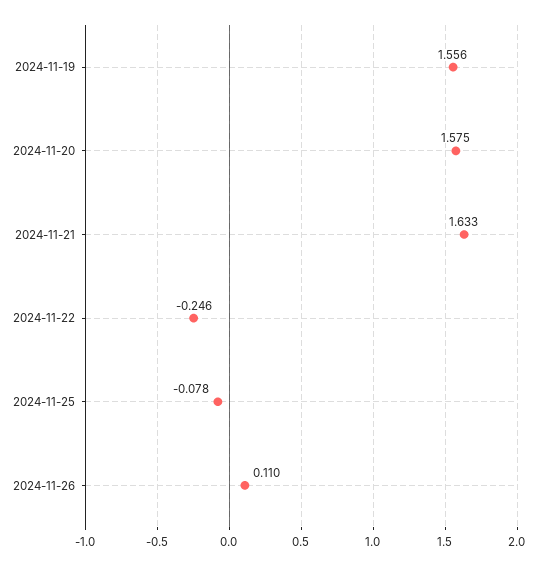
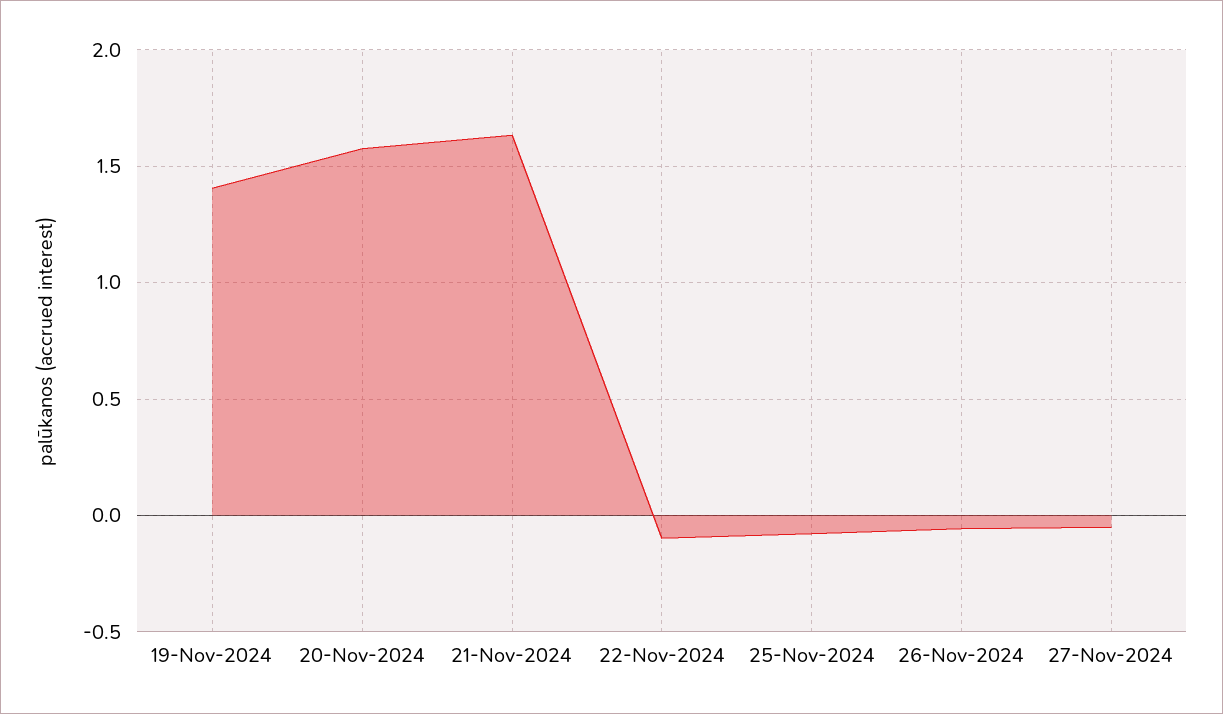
2024-11-19: 1.556 -> 1.4
2024-11-22: -0.246 -> -0.1
2024-11-26: 0.11 -> -0.05
27-Nov-2024: none -> -0.05

